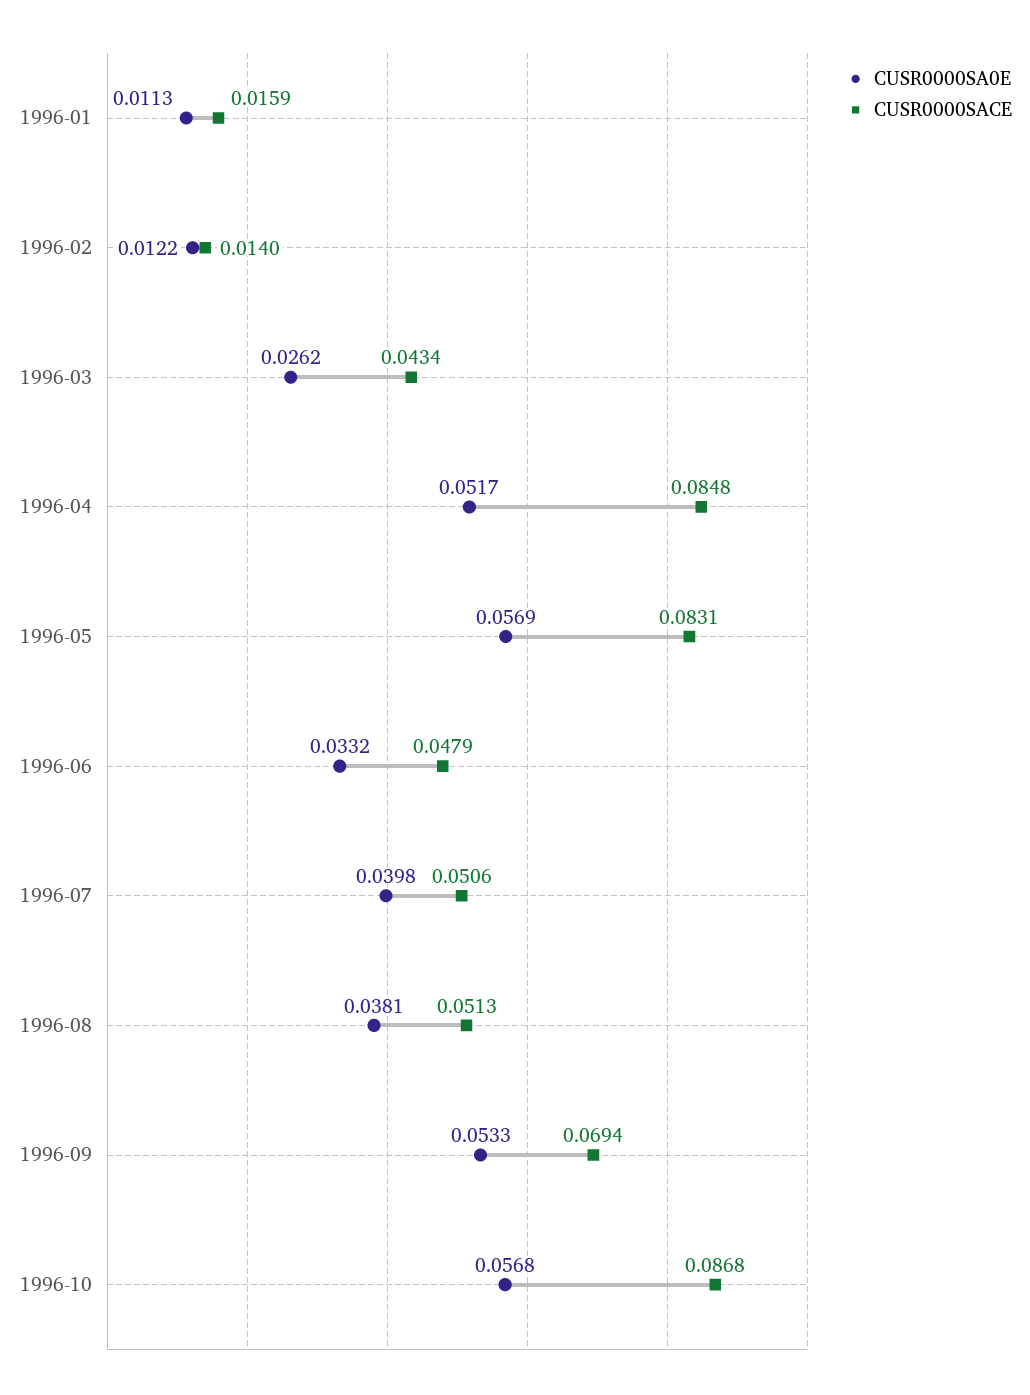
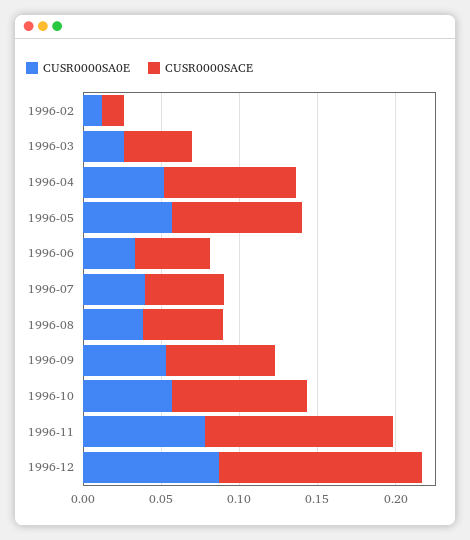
CUSR0000SA0E, 1996-01: 0.0113 -> none
CUSR0000SACE, 1996-01: 0.0159 -> none
CUSR0000SA0E, 1996-11: none -> 0.08
CUSR0000SACE, 1996-11: none -> 0.12
CUSR0000SA0E, 1996-12: none -> 0.09
CUSR0000SACE, 1996-12: none -> 0.13

